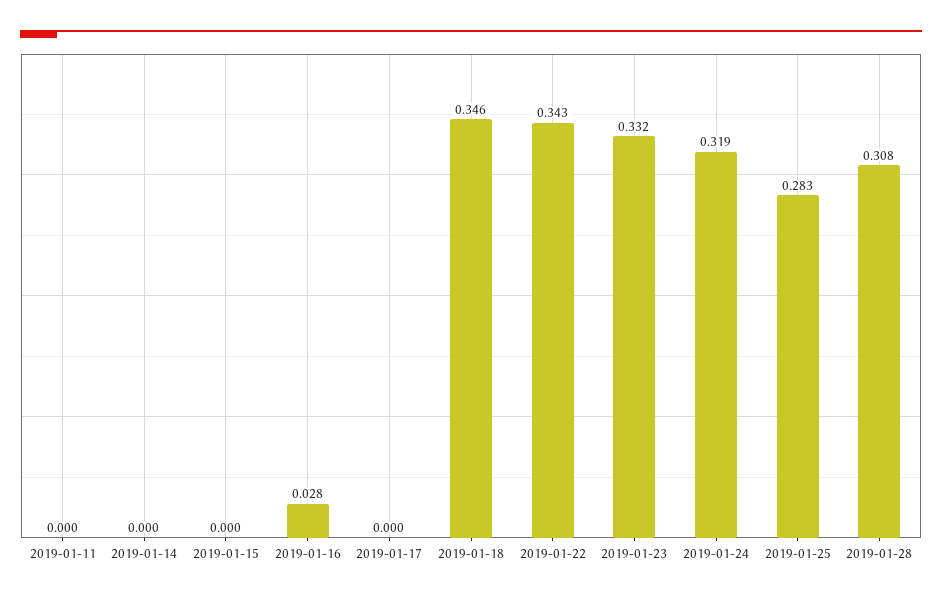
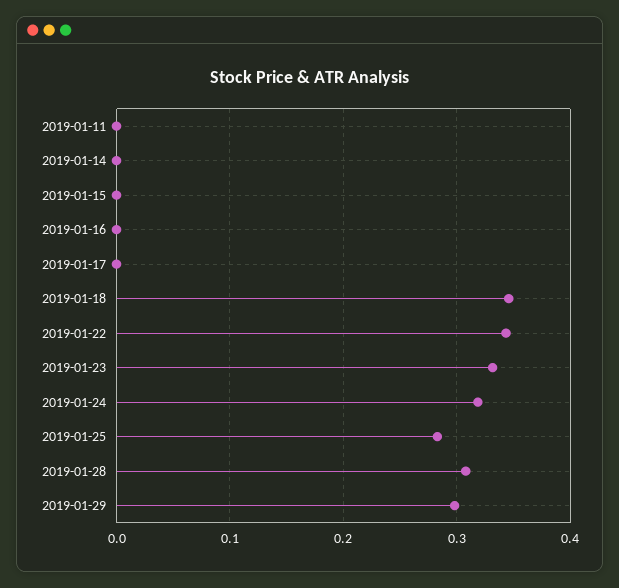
2019-01-16: 0.028 -> 0
2019-01-29: none -> 0.3

